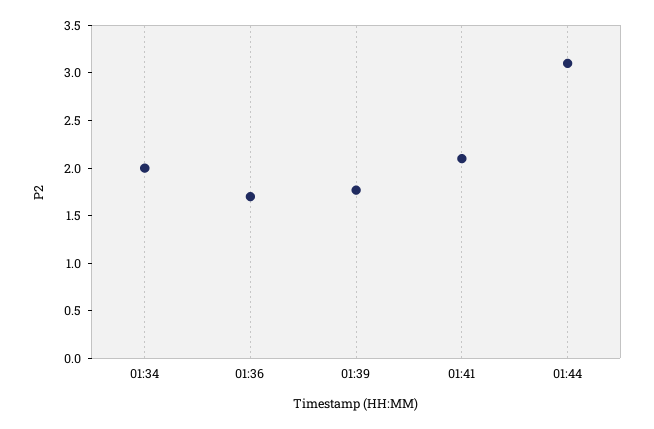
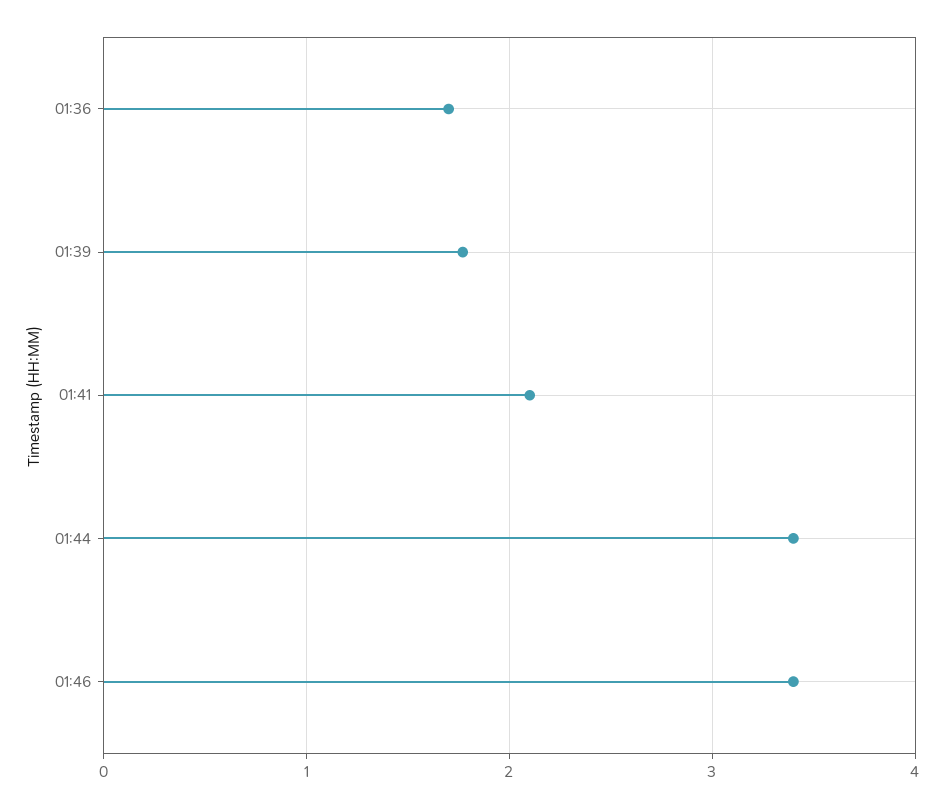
01:34: 2 -> none
01:44: 3.1 -> 3.4
01:46: none -> 3.4

